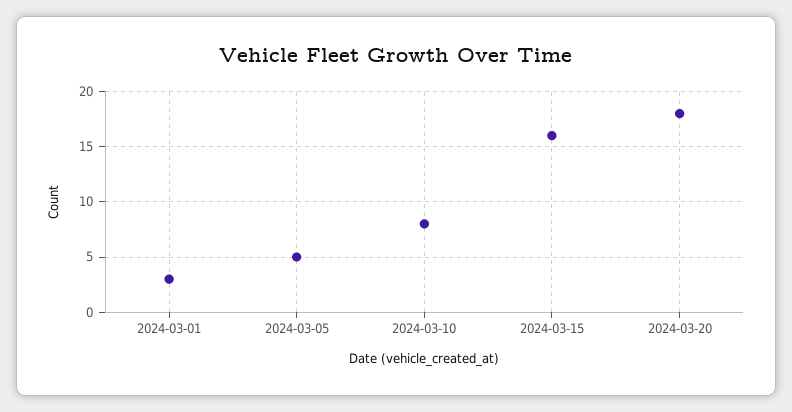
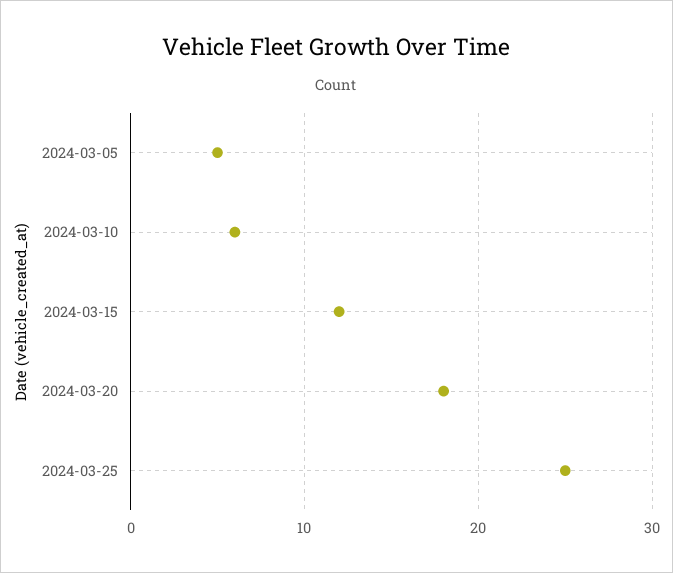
2024-03-01: 3 -> none
2024-03-10: 8 -> 6
2024-03-15: 16 -> 12
2024-03-25: none -> 25

